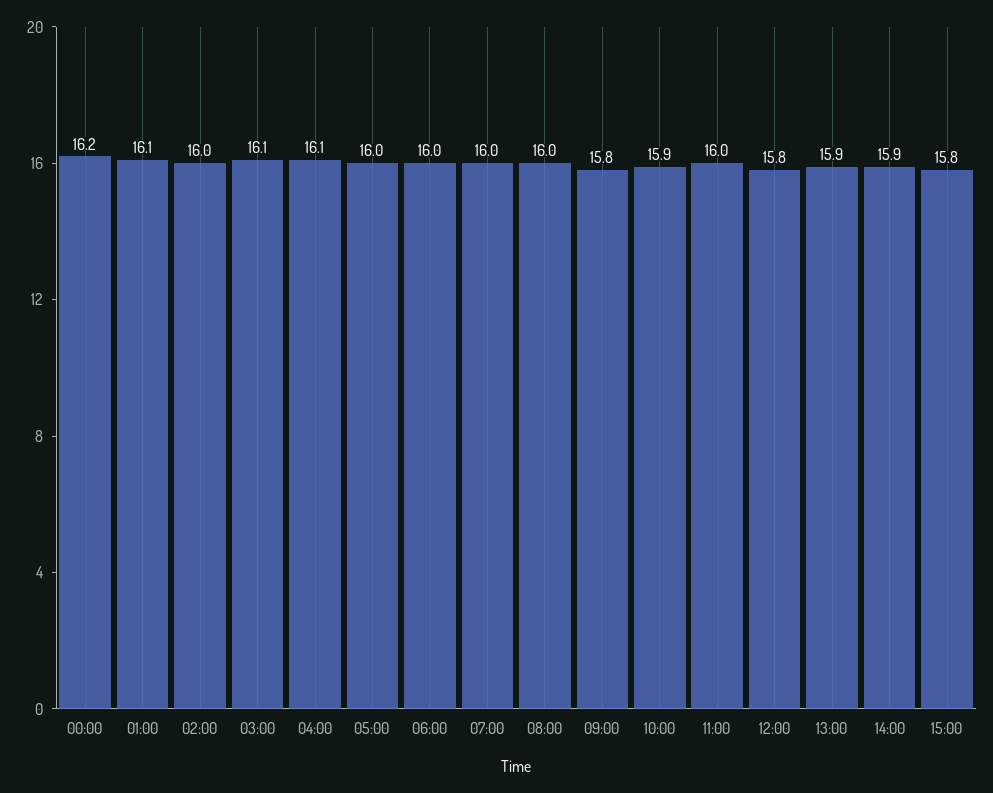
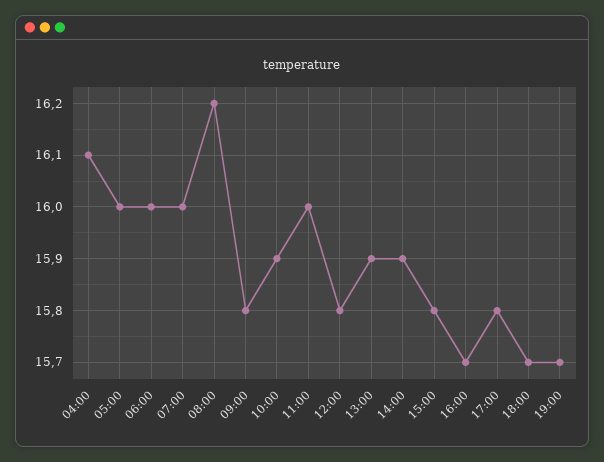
00:00: 16.2 -> none
01:00: 16.1 -> none
02:00: 16 -> none
03:00: 16.1 -> none
08:00: 16 -> 16.2
16:00: none -> 15.7
17:00: none -> 15.8
18:00: none -> 15.7
19:00: none -> 15.7

